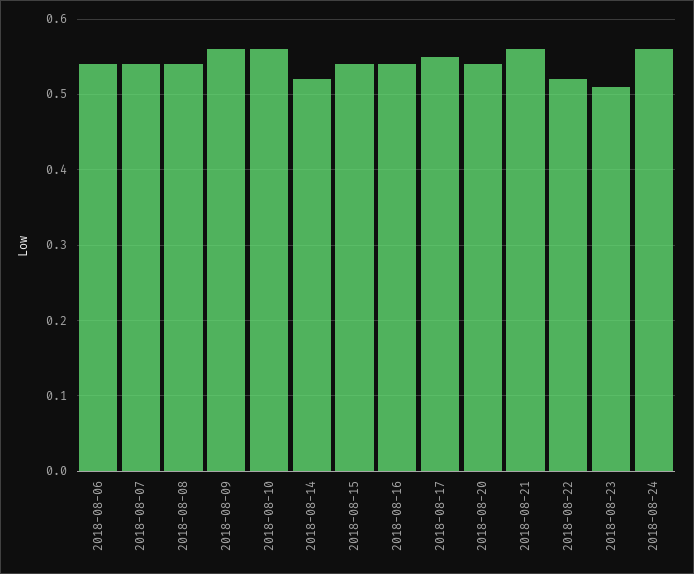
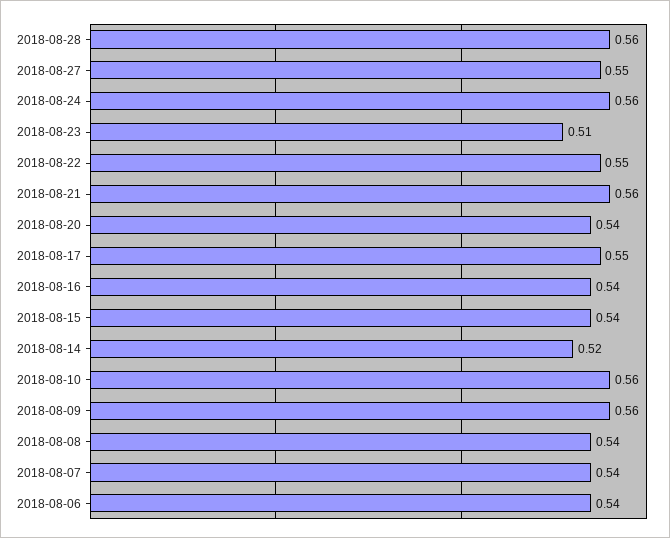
2018-08-22: 0.52 -> 0.55
2018-08-28: none -> 0.56
2018-08-27: none -> 0.55

